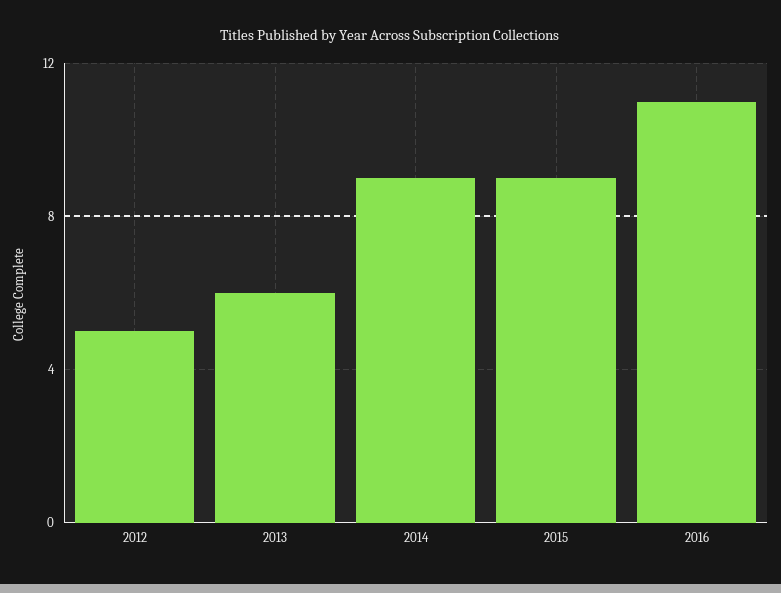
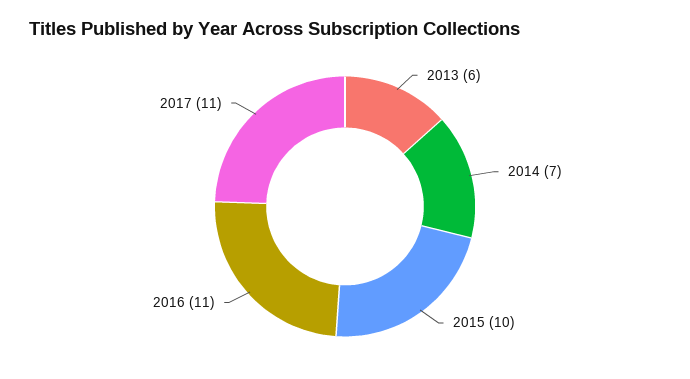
2012: 5 -> none
2014: 9 -> 7
2015: 9 -> 10
2017: none -> 11

